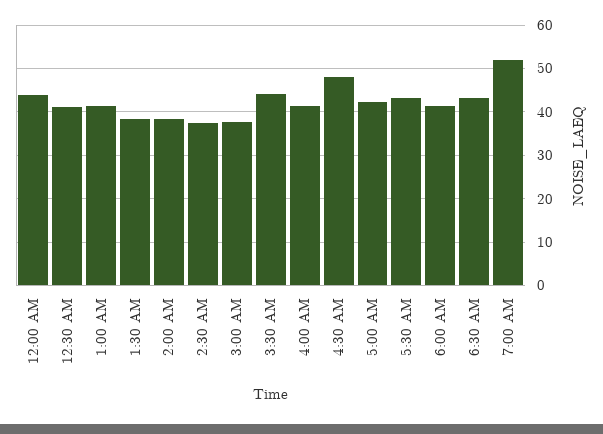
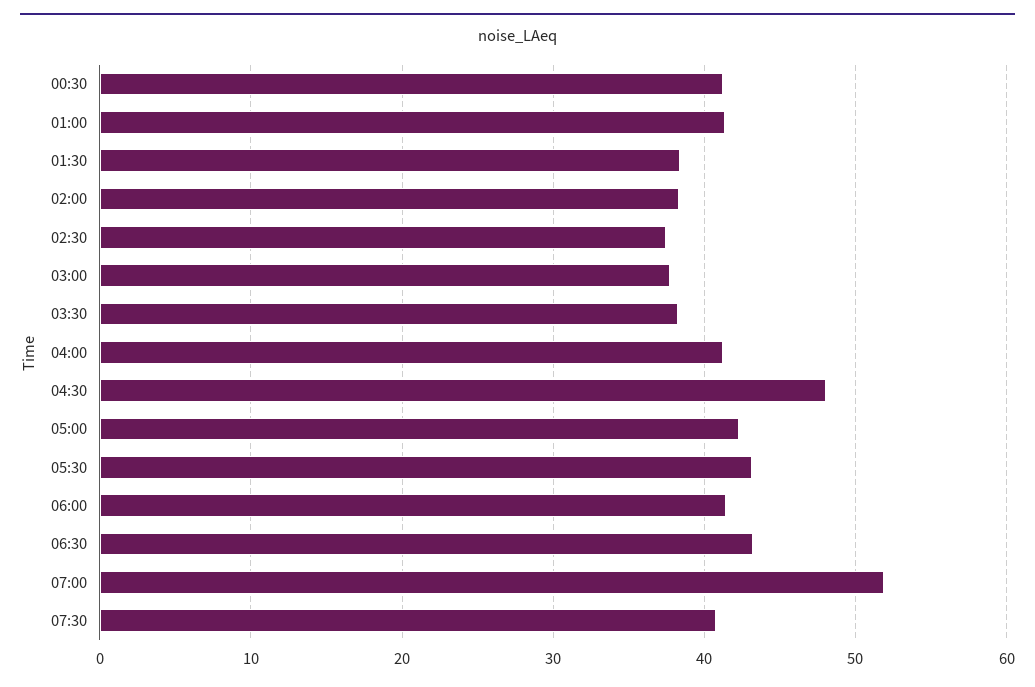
12:00 AM: 44 -> none
3:30 AM: 44 -> 38
07:30: none -> 41

